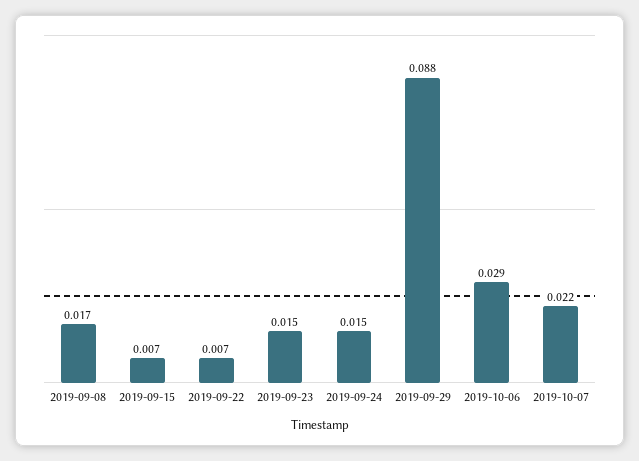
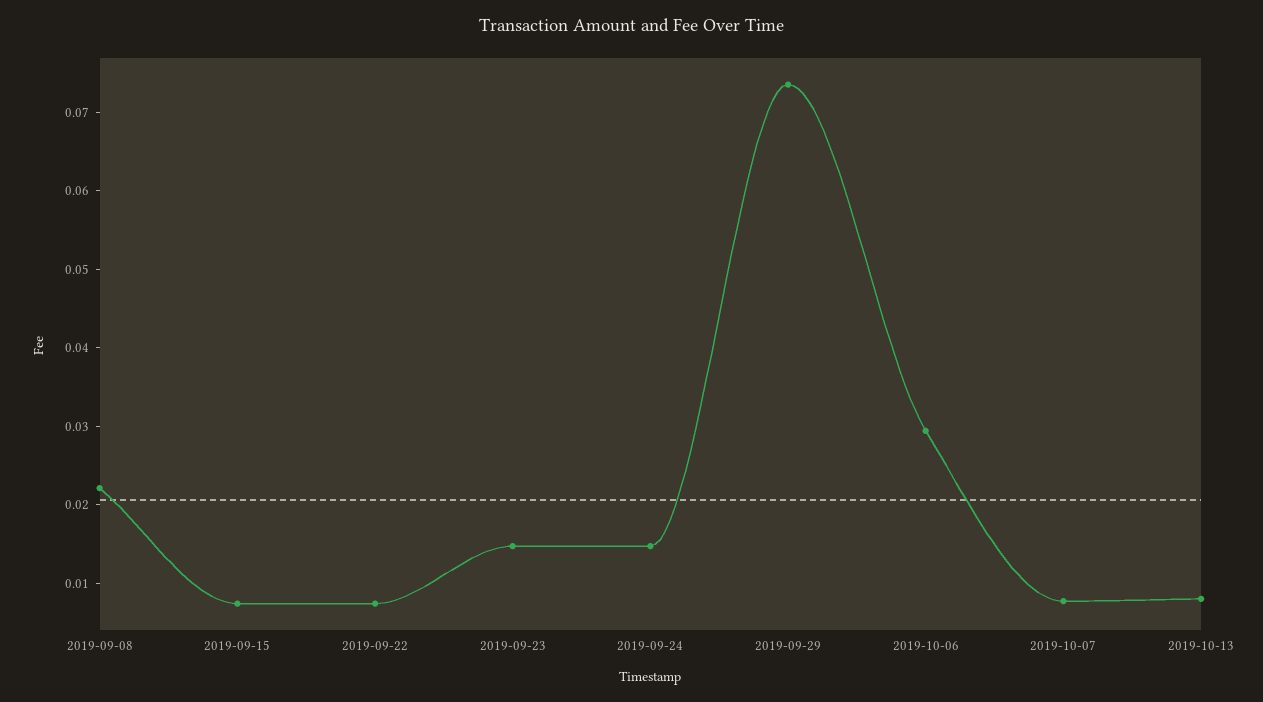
2019-09-08: 0.017 -> 0.022
2019-09-29: 0.088 -> 0.074
2019-10-07: 0.022 -> 0.008
2019-10-13: none -> 0.008

